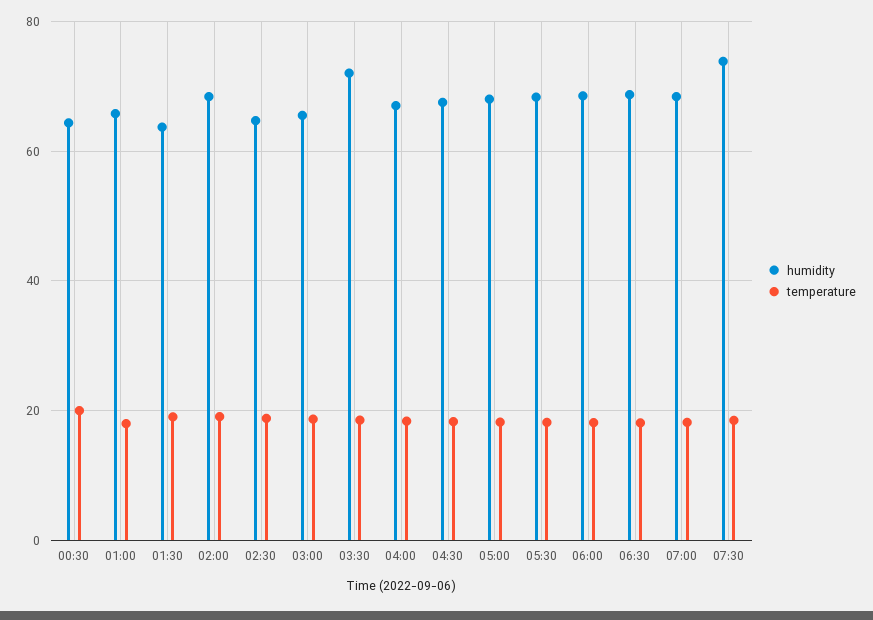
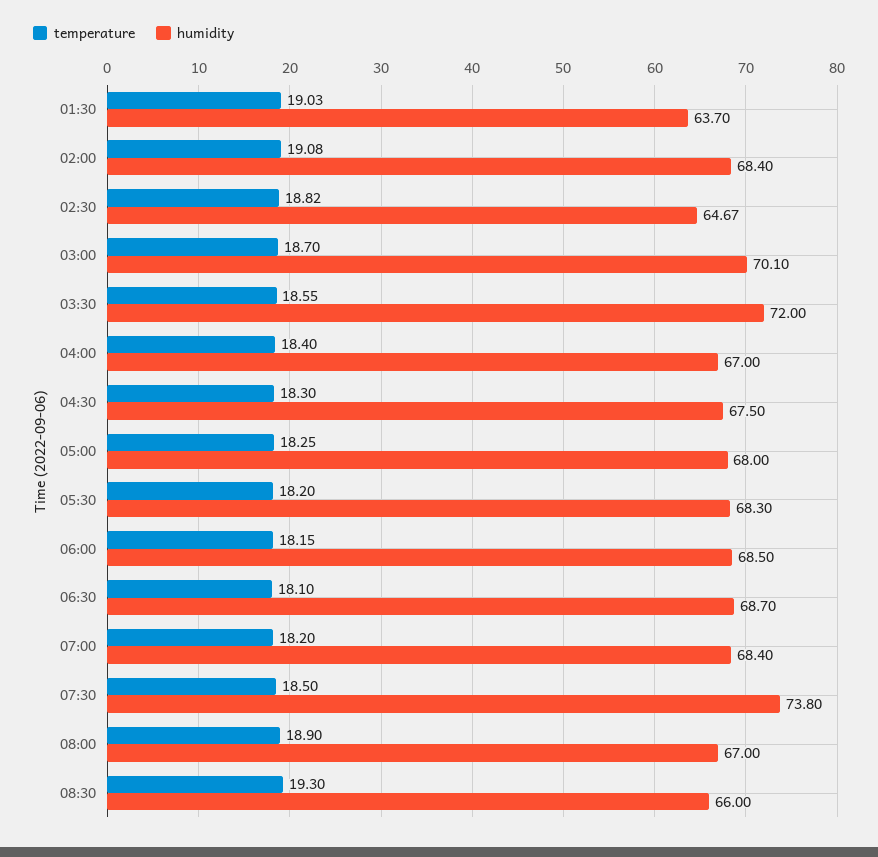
humidity, 00:30: 64 -> none
temperature, 00:30: 20 -> none
humidity, 01:00: 66 -> none
temperature, 01:00: 18 -> none
humidity, 03:00: 66 -> 70.1
temperature, 08:00: none -> 18.9
humidity, 08:00: none -> 67
temperature, 08:30: none -> 19.3
humidity, 08:30: none -> 66

